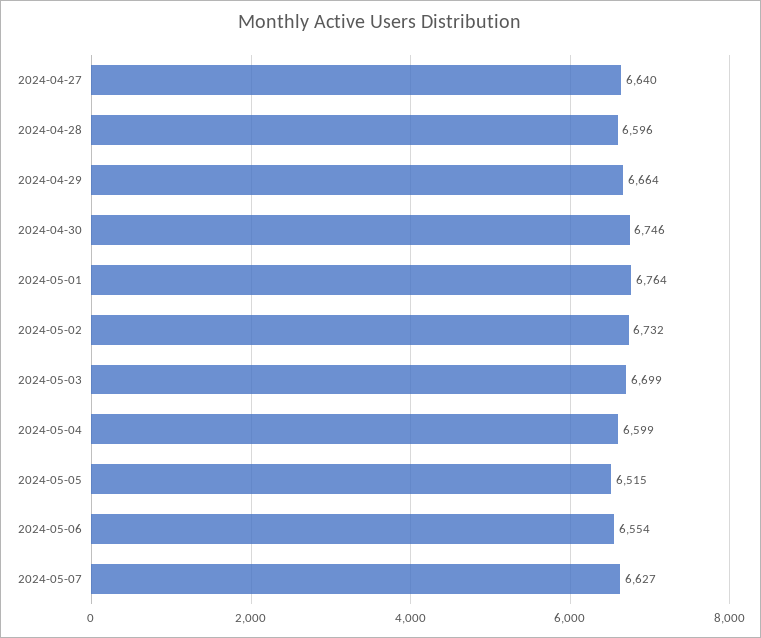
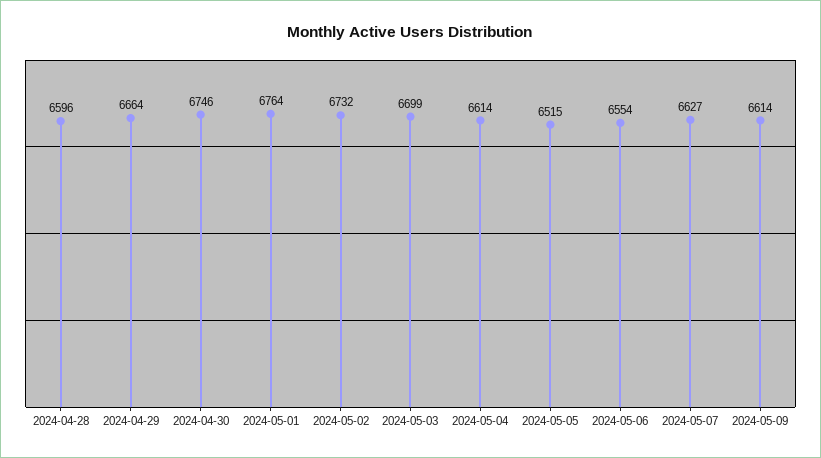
2024-04-27: 6640 -> none
2024-05-04: 6599 -> 6614
2024-05-09: none -> 6614

